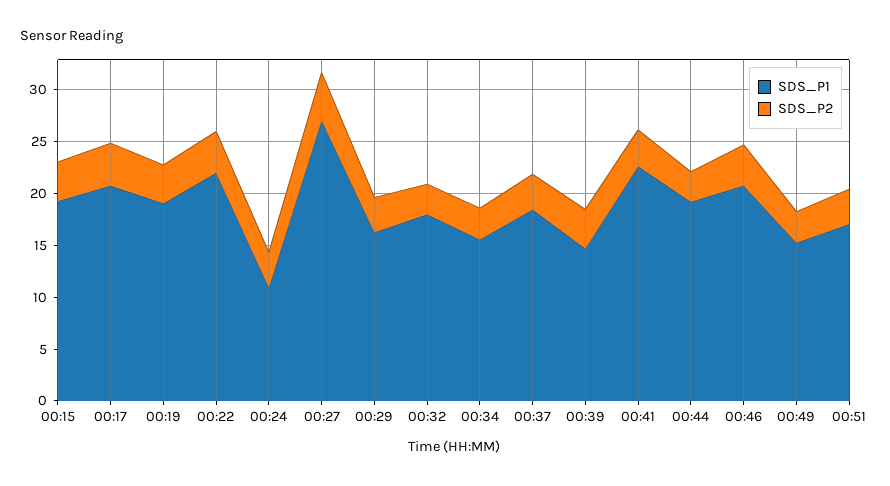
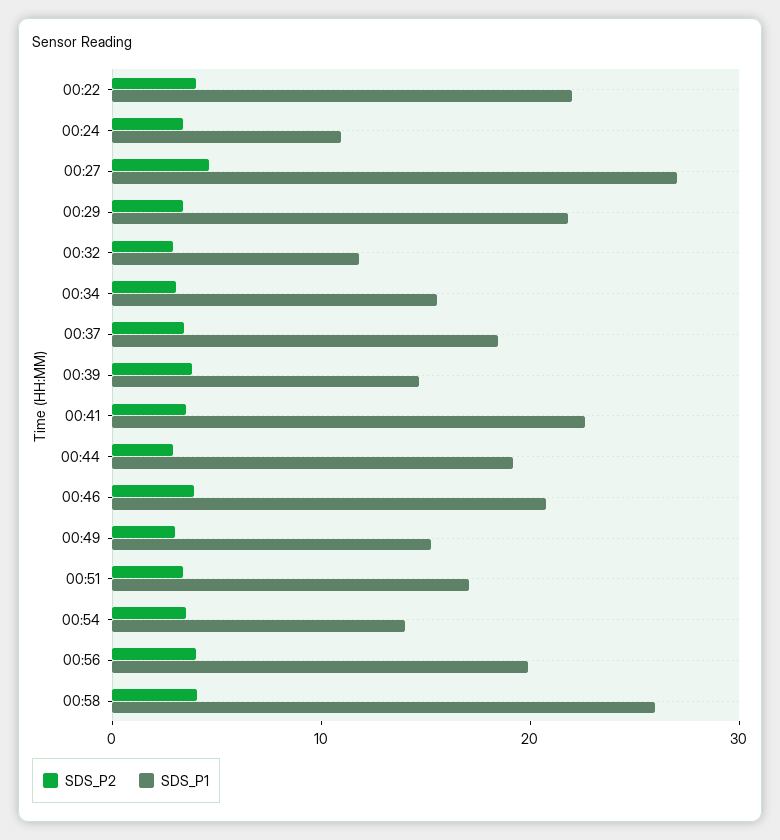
SDS_P1, 00:15: 19 -> none
SDS_P2, 00:15: 4 -> none
SDS_P1, 00:17: 21 -> none
SDS_P2, 00:17: 4 -> none
SDS_P1, 00:19: 19 -> none
SDS_P2, 00:19: 4 -> none
SDS_P1, 00:29: 16 -> 22
SDS_P1, 00:32: 18 -> 12
SDS_P2, 00:54: none -> 4
SDS_P1, 00:54: none -> 14
SDS_P2, 00:56: none -> 4
SDS_P1, 00:56: none -> 20
SDS_P2, 00:58: none -> 4
SDS_P1, 00:58: none -> 26

